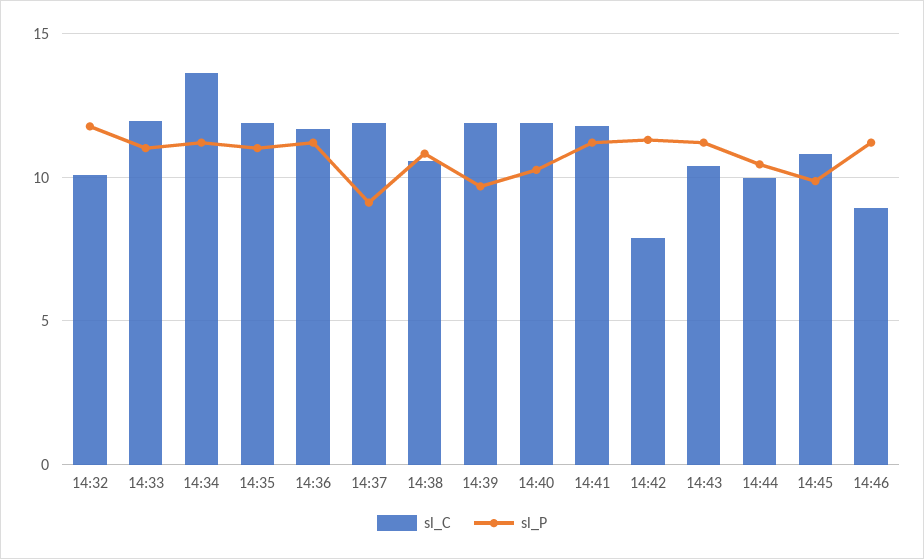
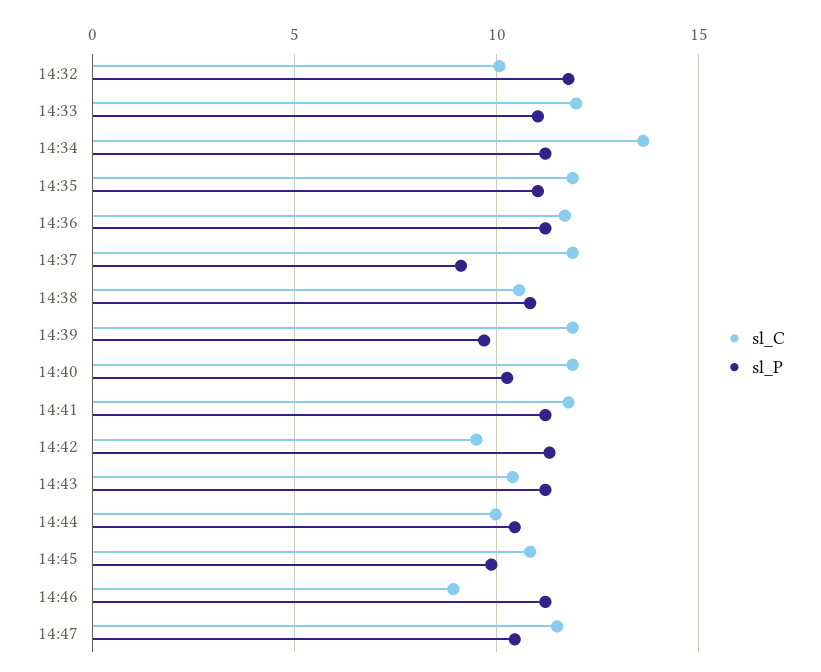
sl_C, 14:42: 8 -> 9.5
sl_C, 14:47: none -> 11.5
sl_P, 14:47: none -> 10.5

